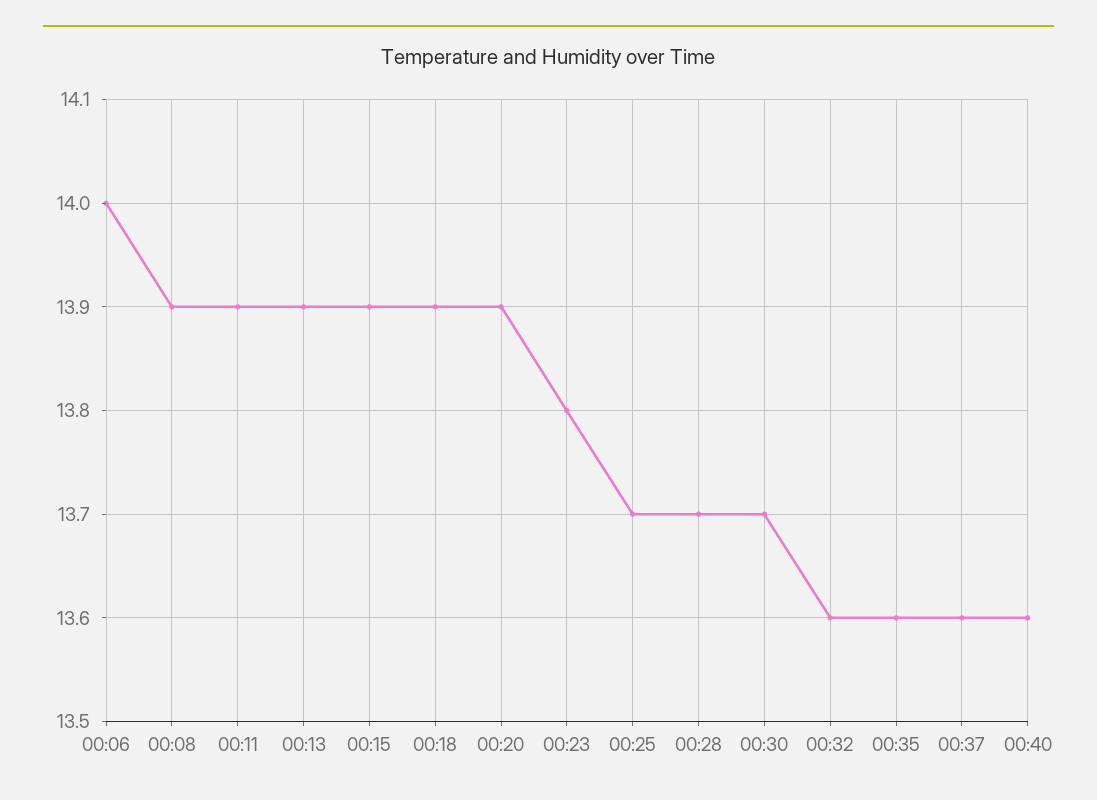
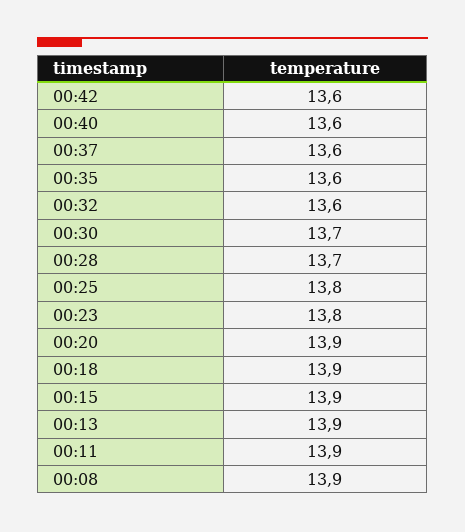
00:06: 14 -> none
00:25: 13.7 -> 13.8
00:42: none -> 13.6

